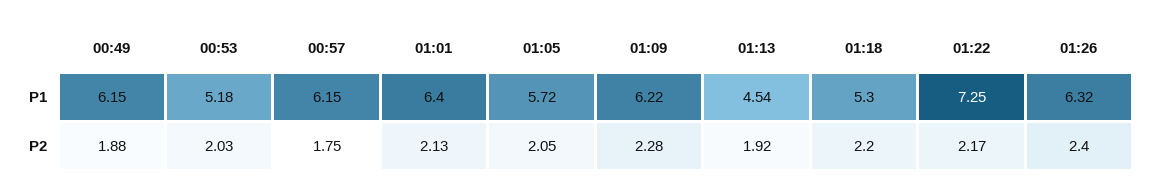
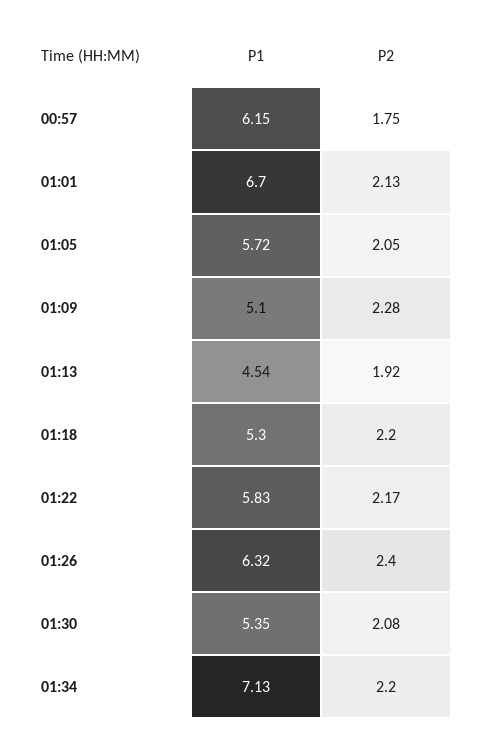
00:49, P1: 6.15 -> none
00:53, P1: 5.18 -> none
01:01, P1: 6.4 -> 6.7
01:09, P1: 6.22 -> 5.1
01:22, P1: 7.25 -> 5.83
00:49, P2: 1.88 -> none
00:53, P2: 2.03 -> none
01:30, P1: none -> 5.35
01:30, P2: none -> 2.08
01:34, P1: none -> 7.13
01:34, P2: none -> 2.2

